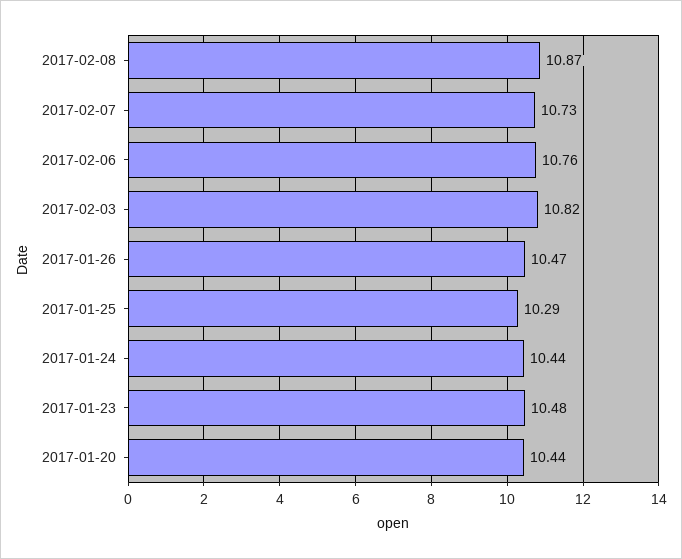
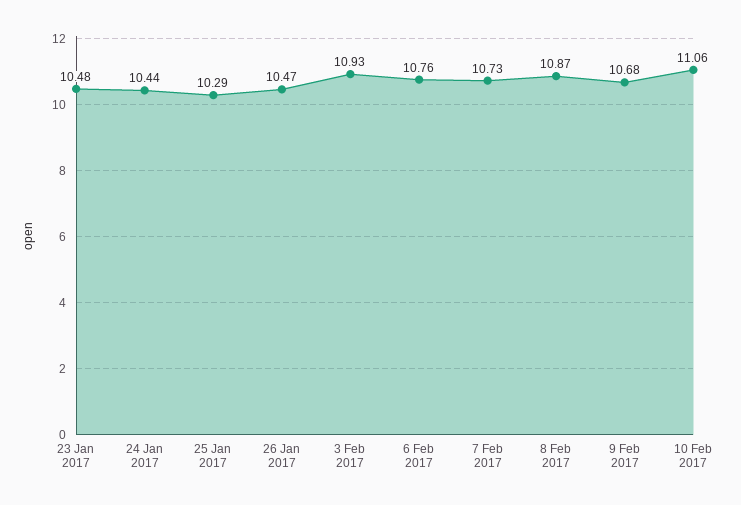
2017-02-03: 10.82 -> 10.93
2017-01-20: 10.44 -> none
9 Feb 2017: none -> 10.68
10 Feb 2017: none -> 11.06

